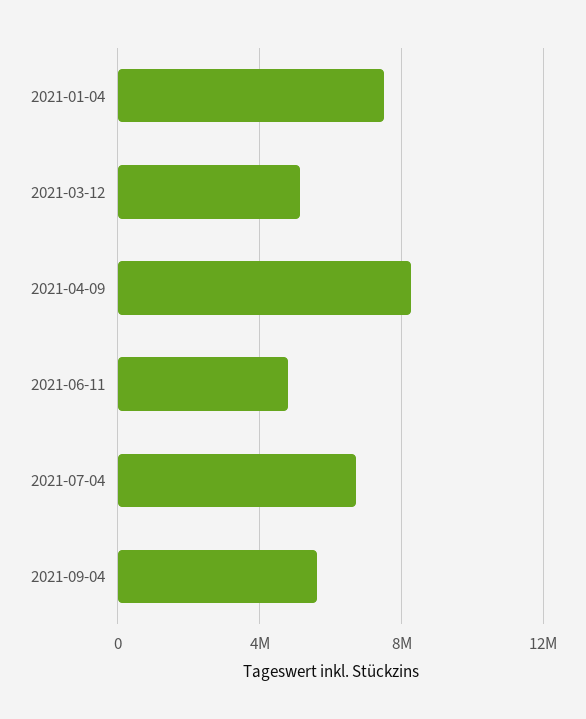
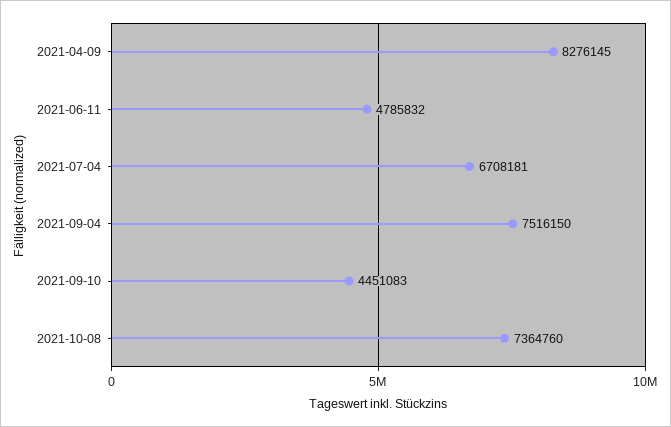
2021-01-04: 7500000 -> none
2021-03-12: 5000000 -> none
2021-09-04: 5500000 -> 7516150
2021-09-10: none -> 4451083
2021-10-08: none -> 7364760

